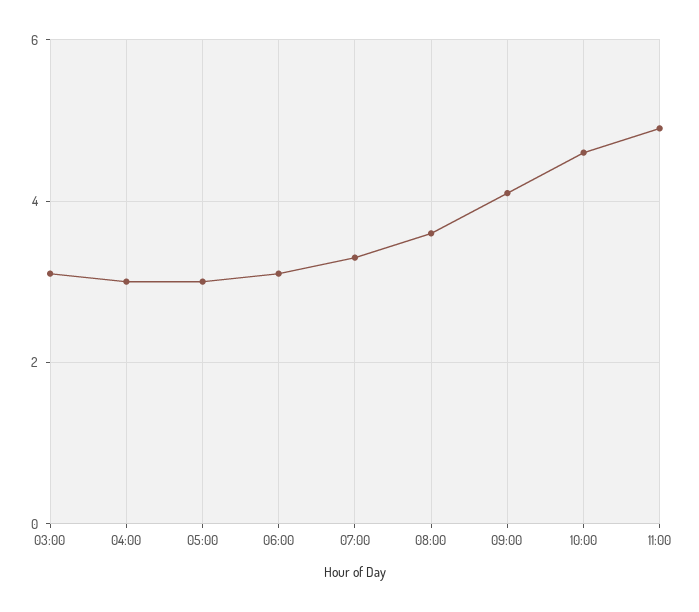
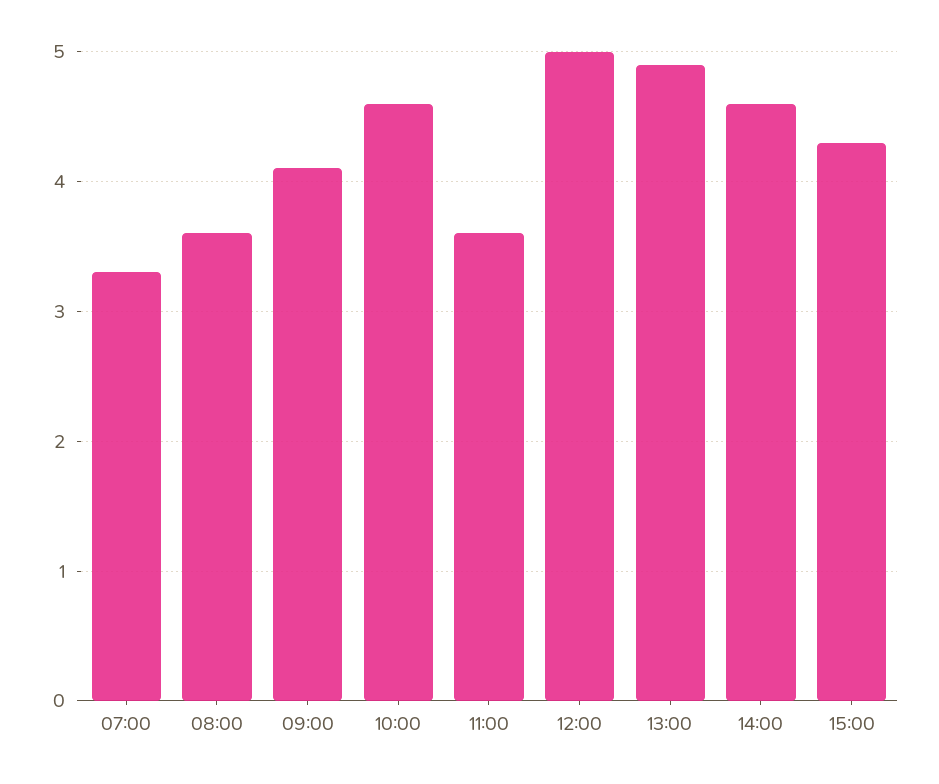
03:00: 3 -> none
04:00: 3 -> none
05:00: 3 -> none
06:00: 3 -> none
11:00: 5 -> 3.6
12:00: none -> 5
13:00: none -> 4.9
14:00: none -> 4.6
15:00: none -> 4.3

